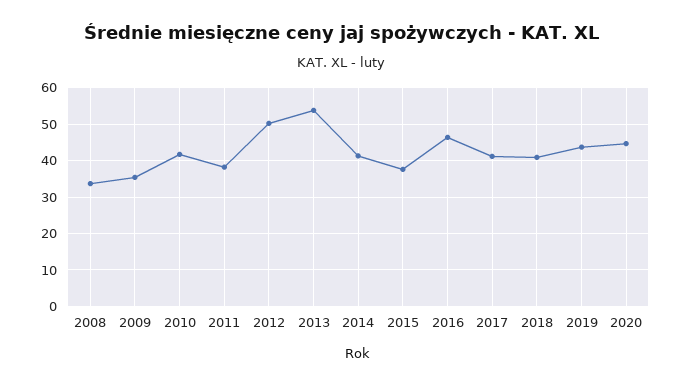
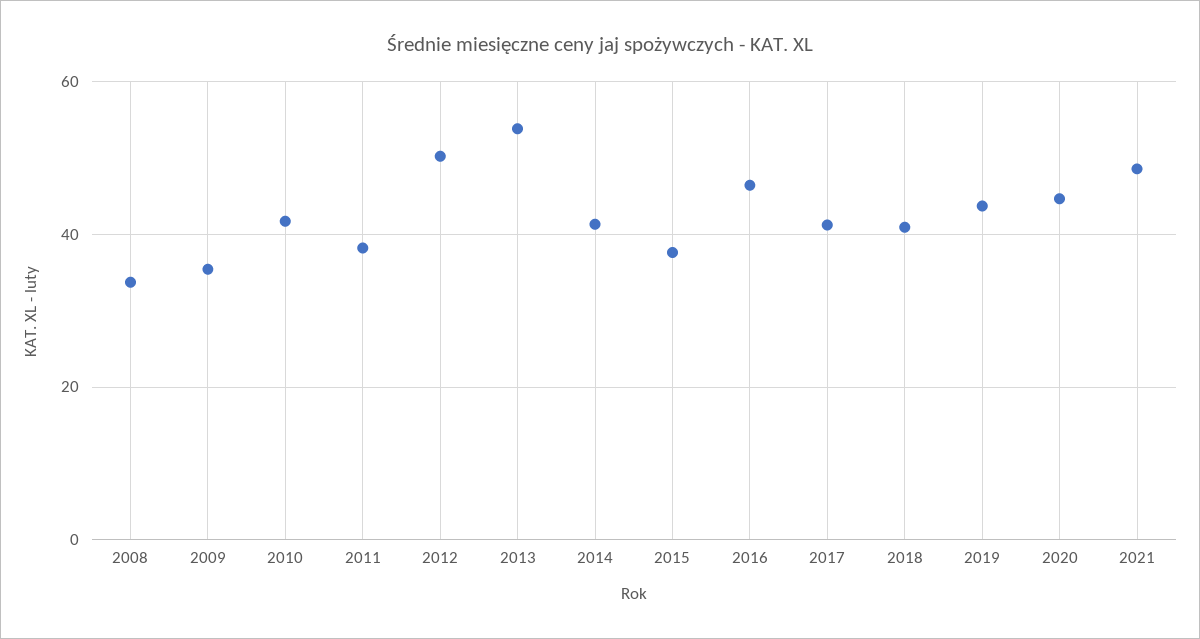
2021: none -> 48

